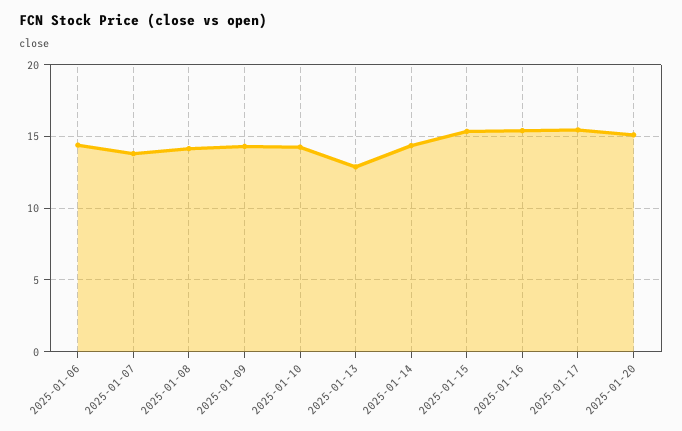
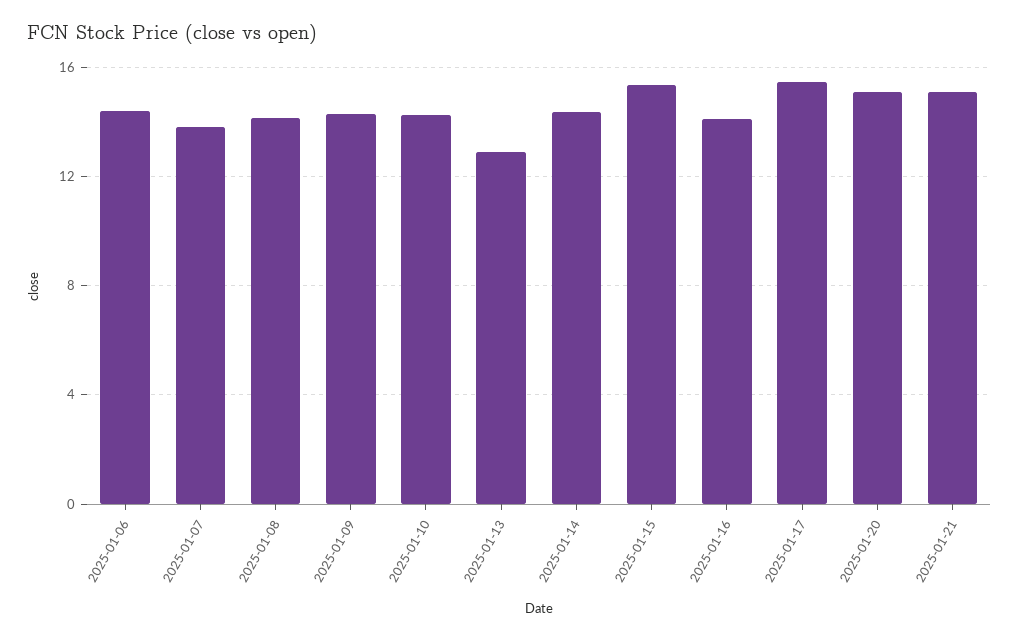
2025-01-16: 15.5 -> 14
2025-01-21: none -> 15

